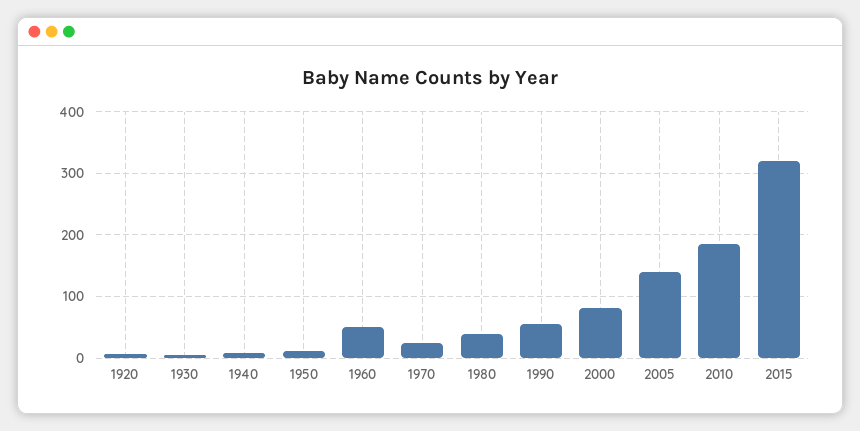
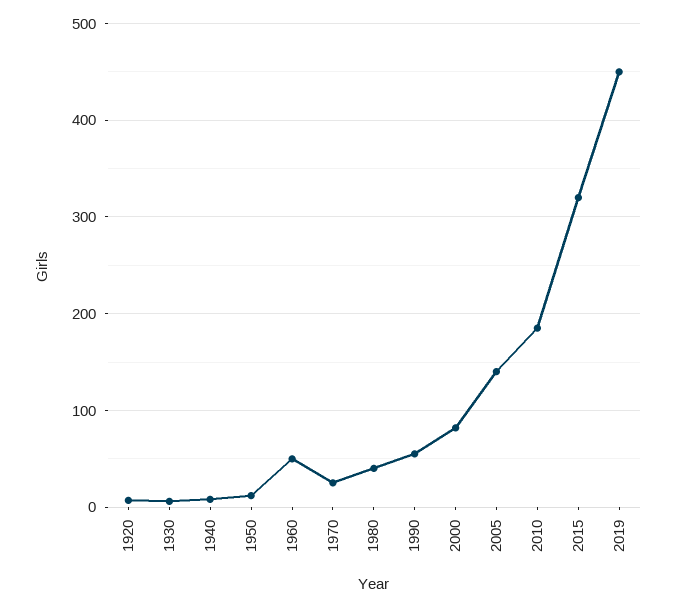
2019: none -> 450

